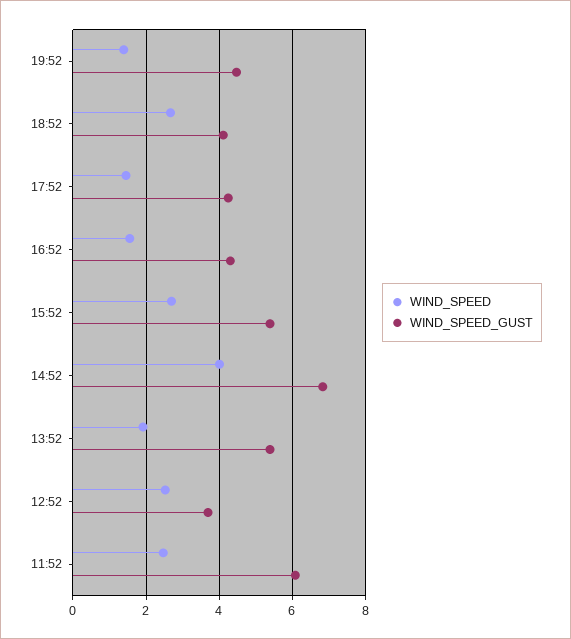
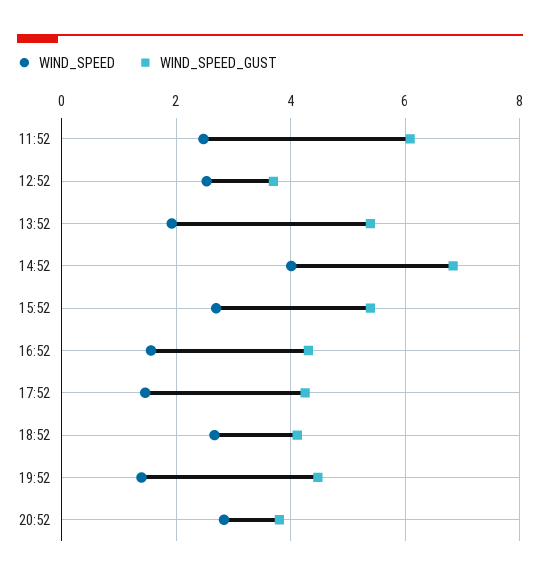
WIND_SPEED, 20:52: none -> 2.8
WIND_SPEED_GUST, 20:52: none -> 3.8

